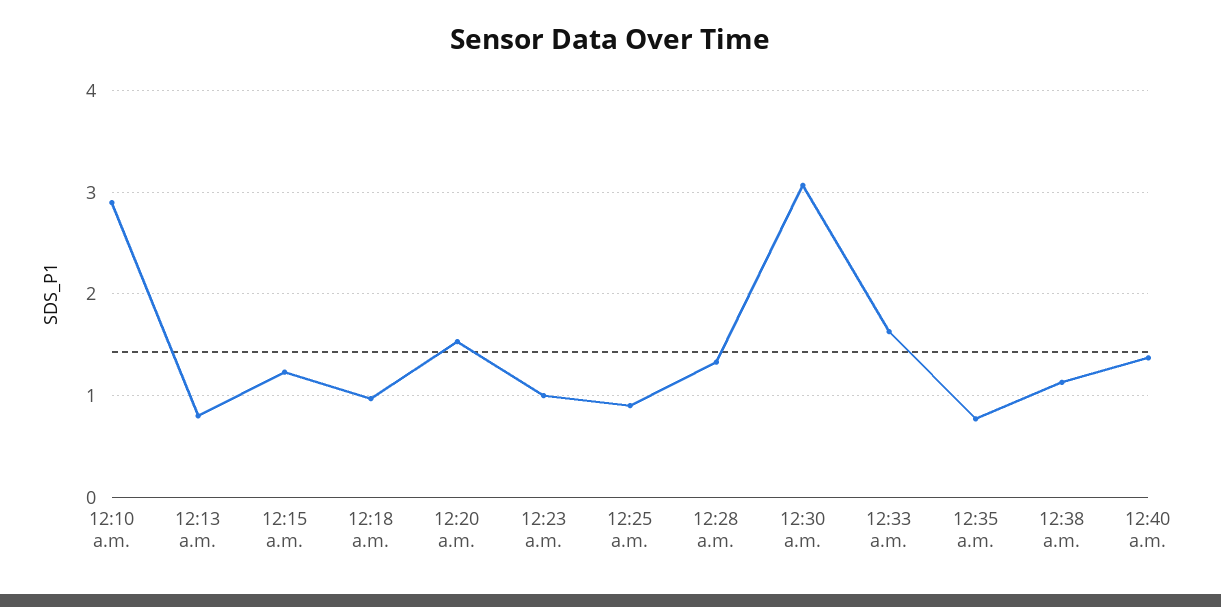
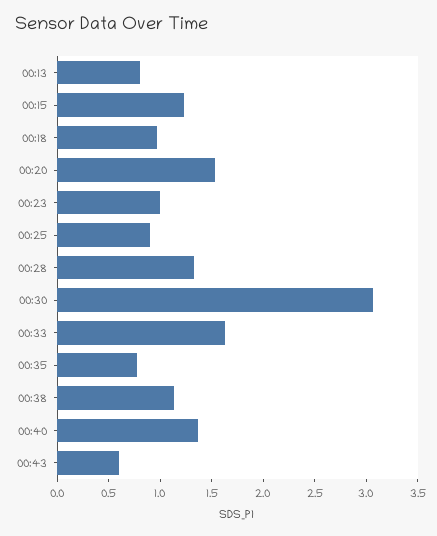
12:10 a.m.: 2.9 -> none
00:43: none -> 0.6

